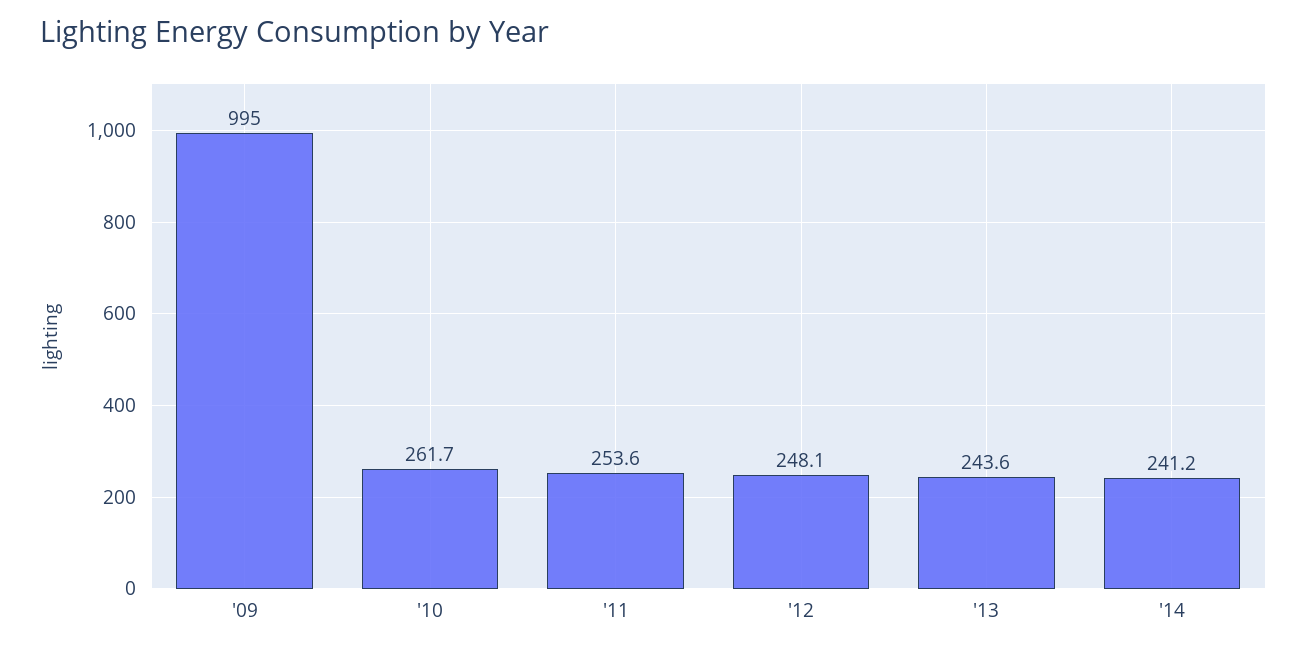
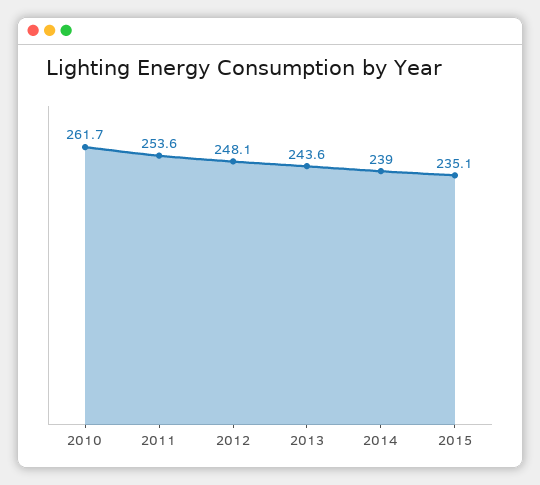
'09: 995 -> none
'14: 241.2 -> 239
2015: none -> 235.1

